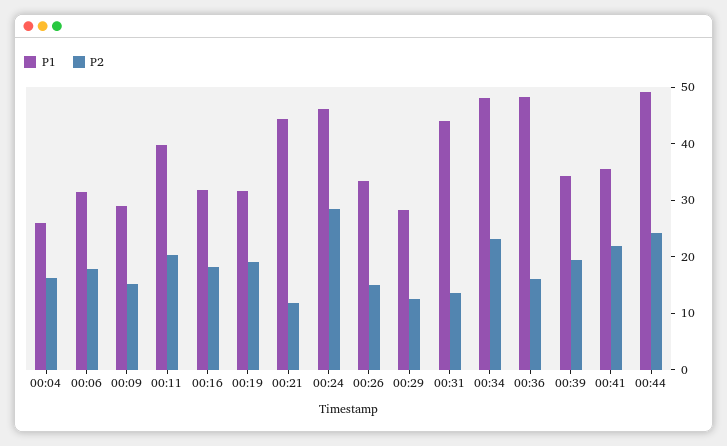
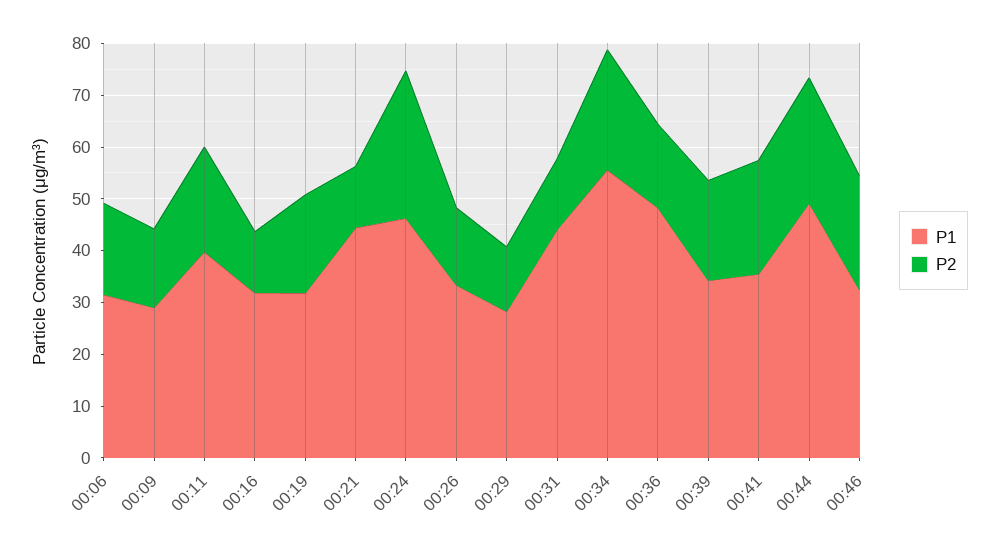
P1, 00:04: 26 -> none
P2, 00:04: 16 -> none
P2, 00:16: 18 -> 12
P1, 00:34: 48 -> 56
P1, 00:46: none -> 32
P2, 00:46: none -> 22

